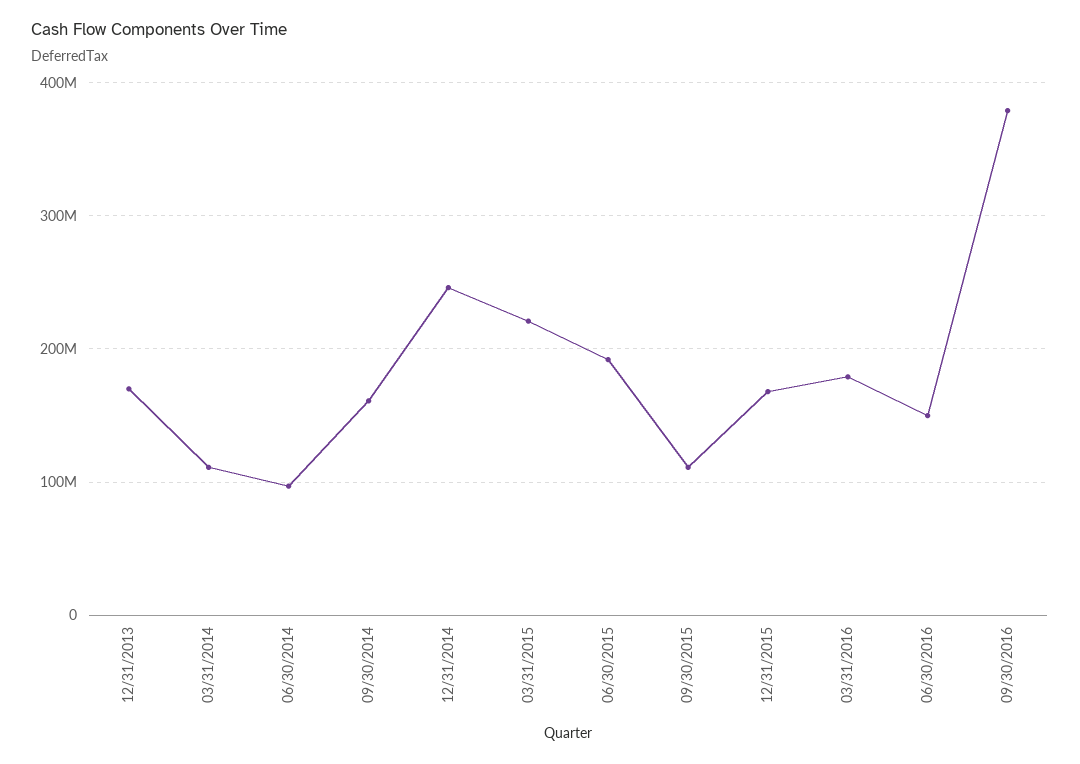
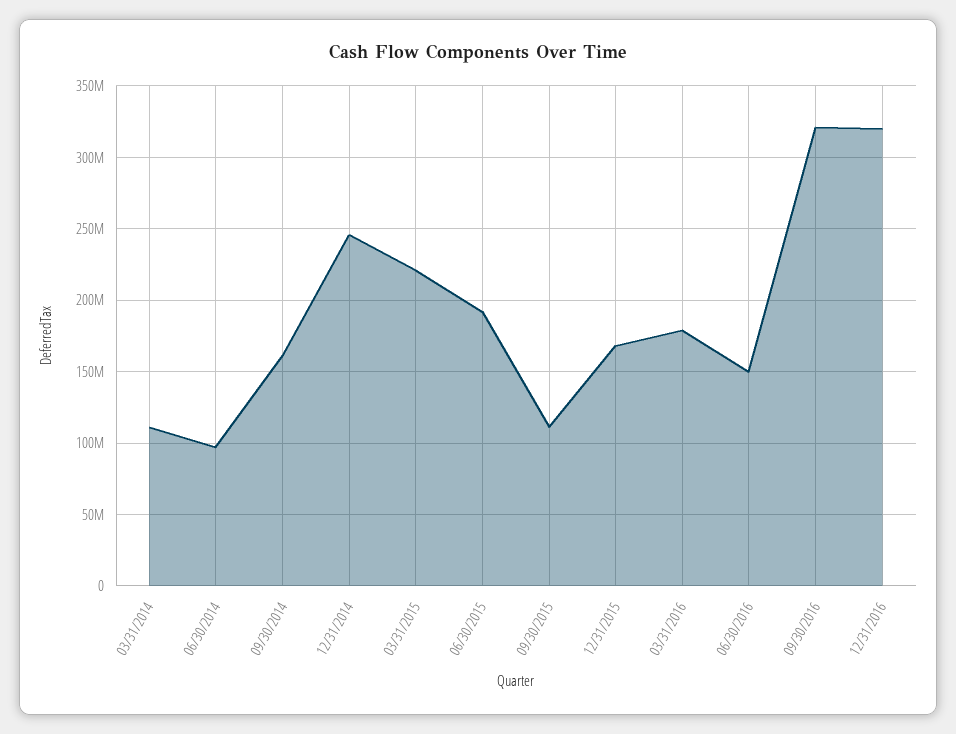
12/31/2013: 170000000 -> none
09/30/2016: 380000000 -> 320000000
12/31/2016: none -> 320000000

